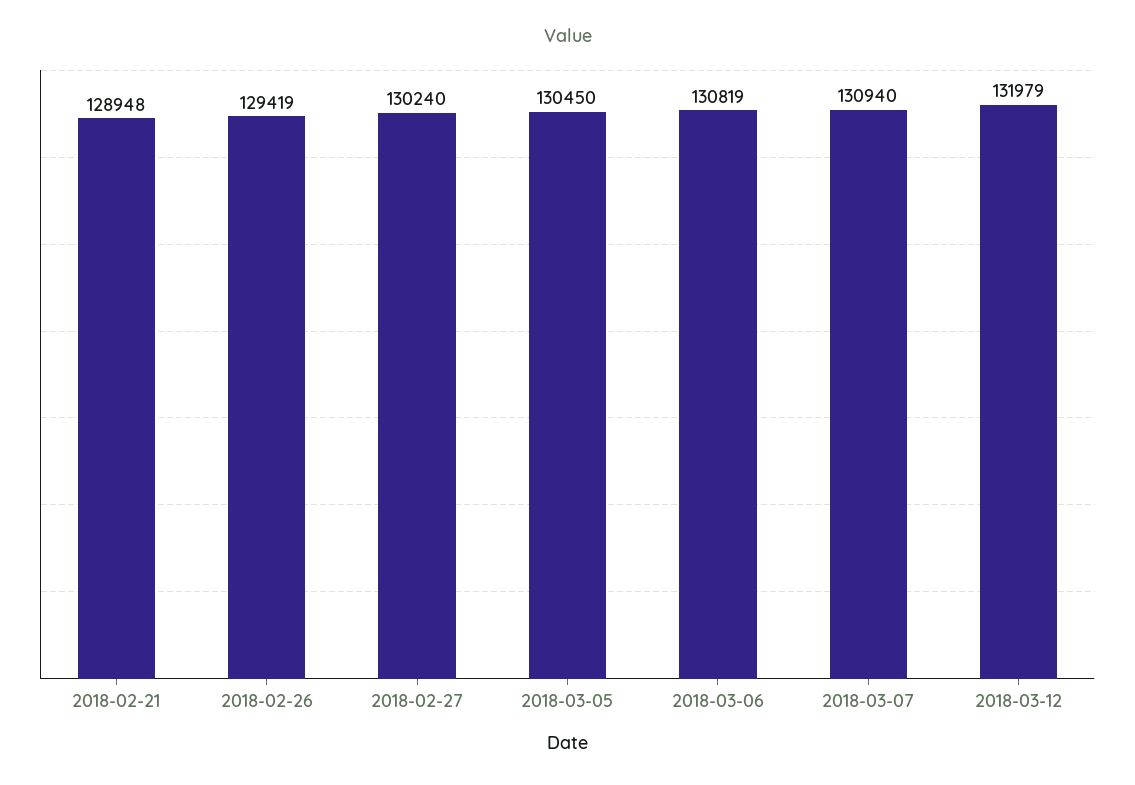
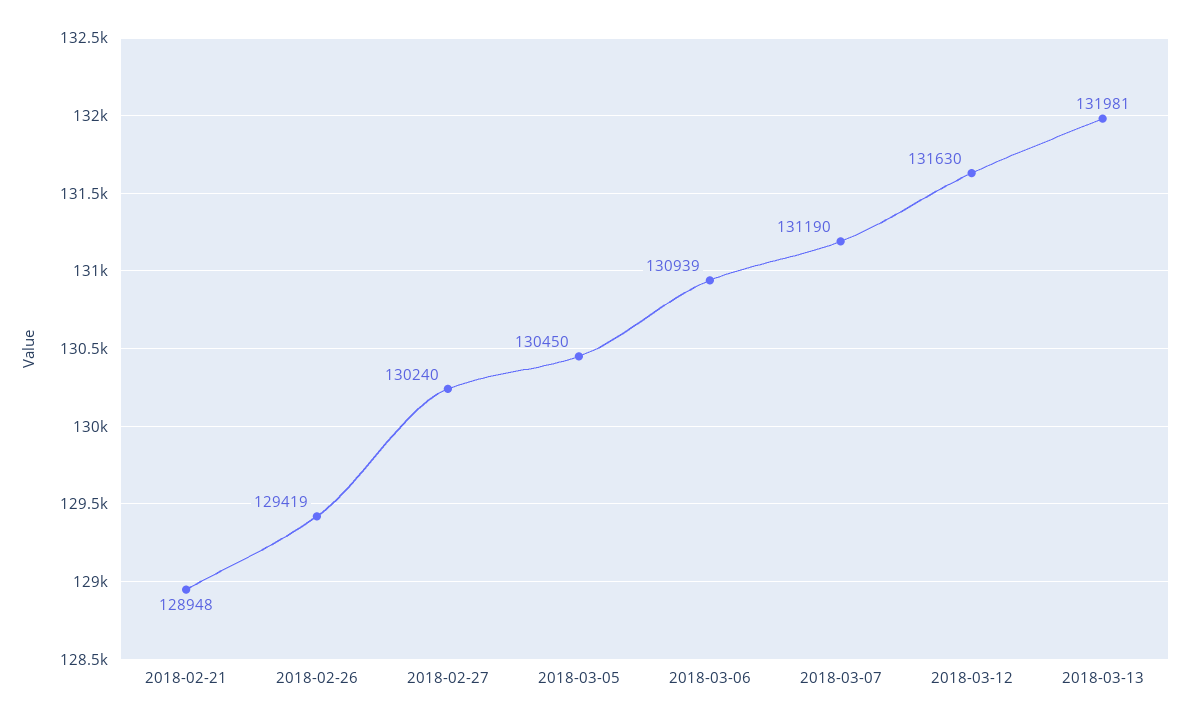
2018-03-06: 130819 -> 130939
2018-03-07: 130940 -> 131190
2018-03-12: 131979 -> 131630
2018-03-13: none -> 131981

